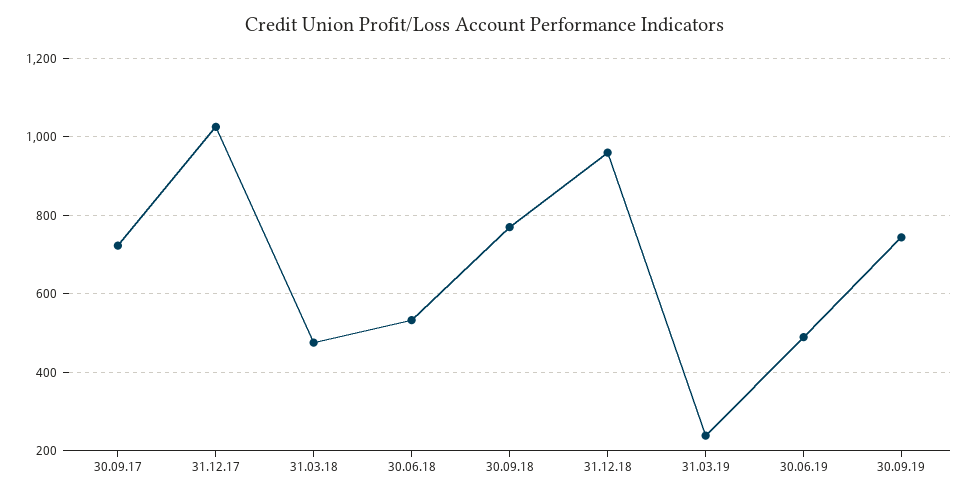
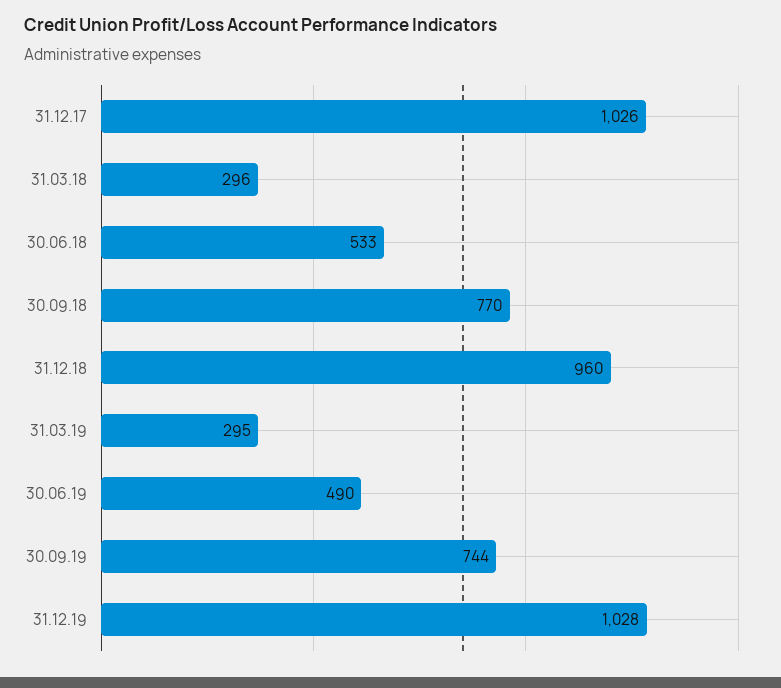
30.09.17: 720 -> none
31.03.18: 480 -> 296
31.03.19: 240 -> 295
31.12.19: none -> 1028

